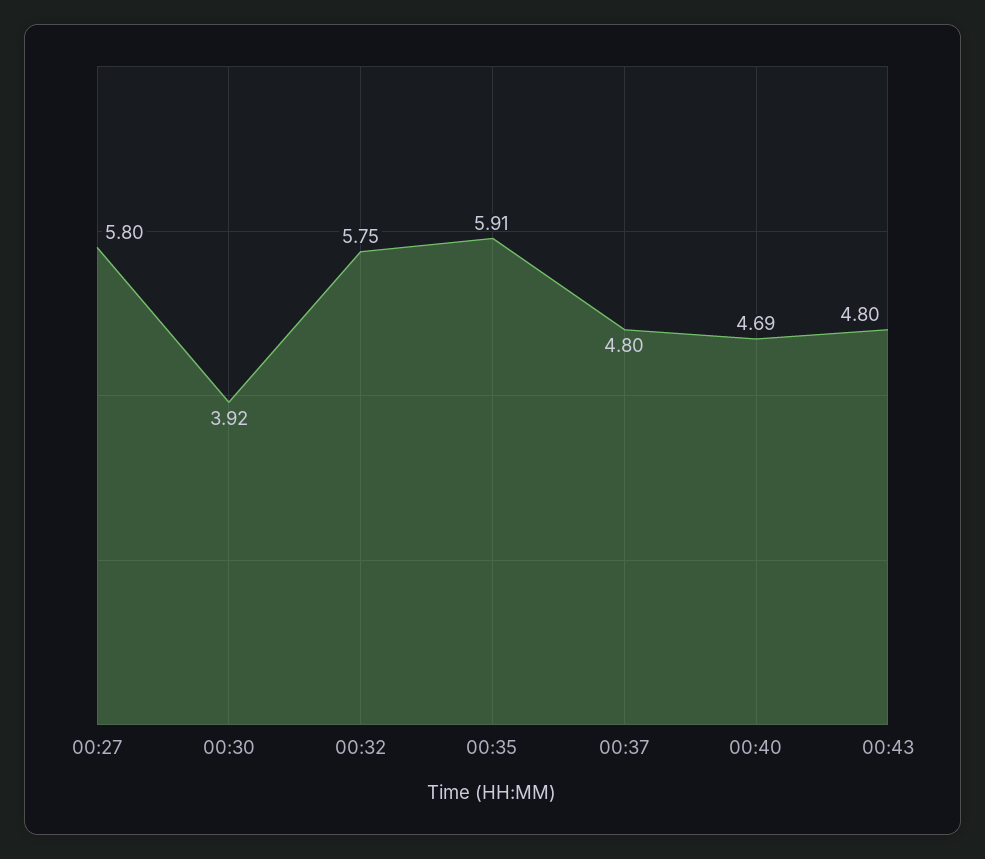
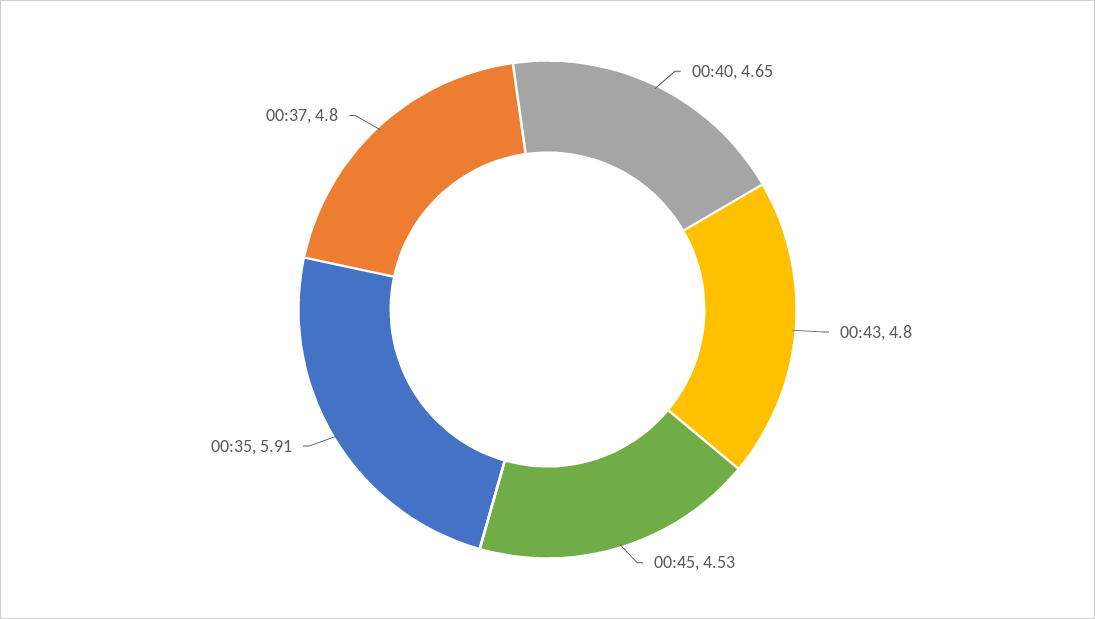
00:27: 5.8 -> none
00:30: 3.92 -> none
00:32: 5.75 -> none
00:40: 4.69 -> 4.65
00:45: none -> 4.53

